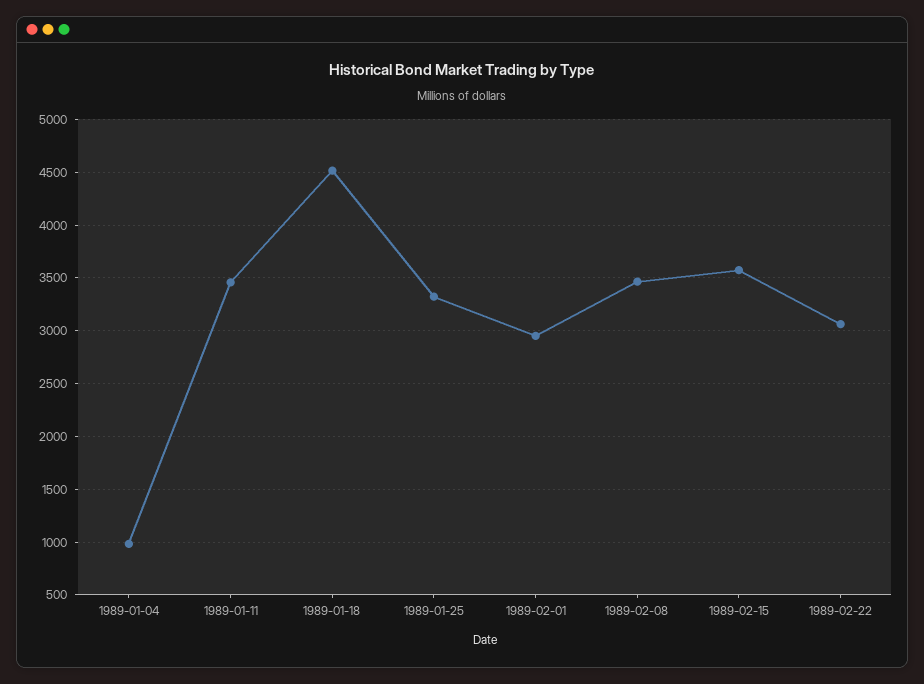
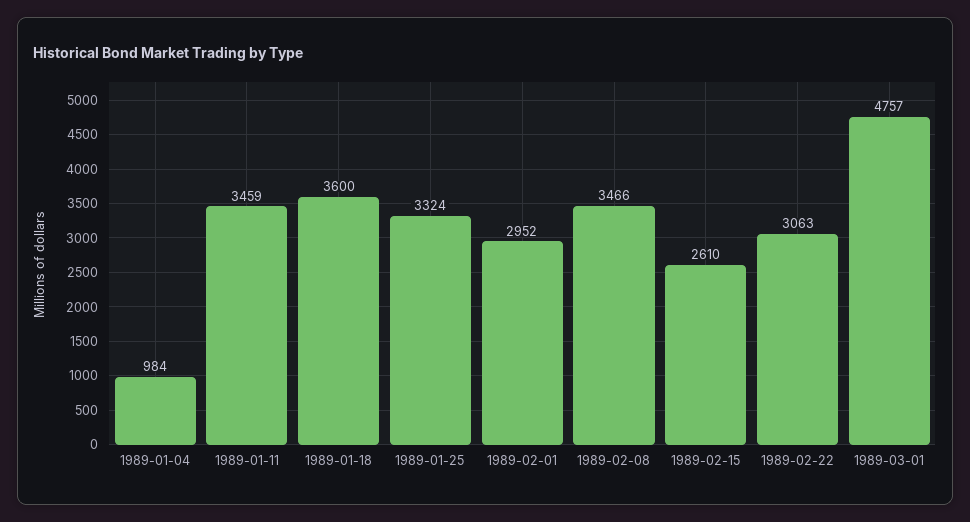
1989-01-18: 4500 -> 3600
1989-02-15: 3600 -> 2610
1989-03-01: none -> 4757

